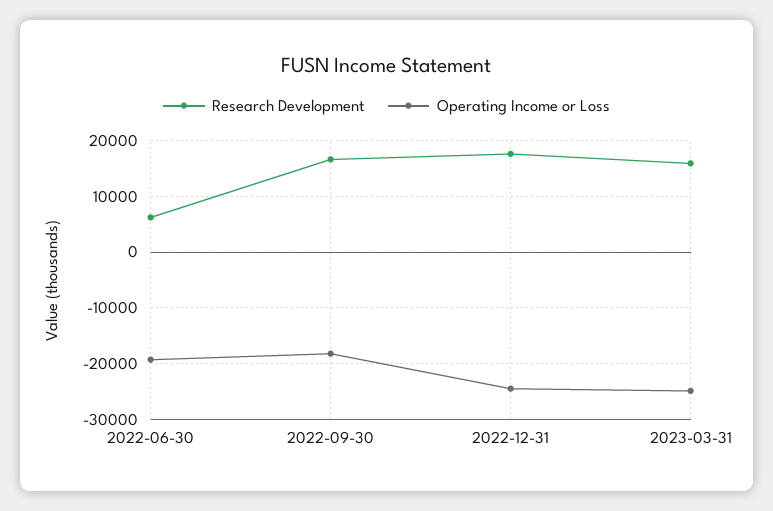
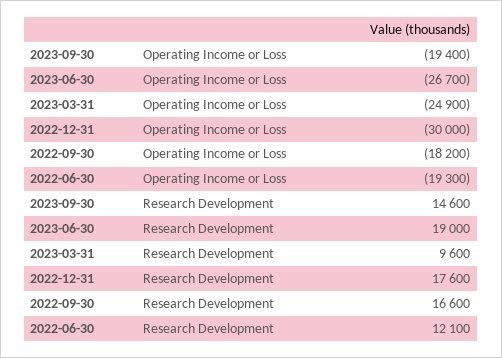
Research Development, 2022-06-30: 6000 -> 12100
Operating Income or Loss, 2022-12-31: -24000 -> -30000
Research Development, 2023-03-31: 16000 -> 9600
Operating Income or Loss, 2023-09-30: none -> -19400
Operating Income or Loss, 2023-06-30: none -> -26700
Research Development, 2023-09-30: none -> 14600
Research Development, 2023-06-30: none -> 19000

